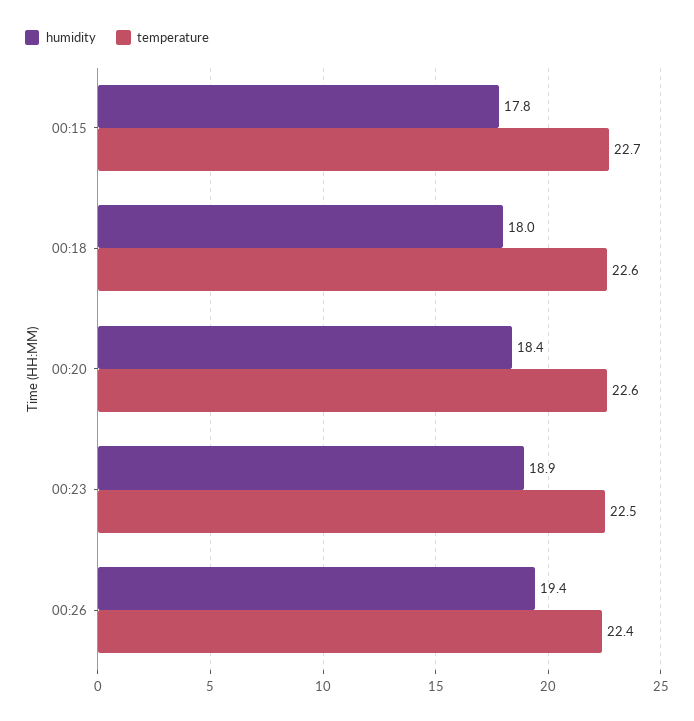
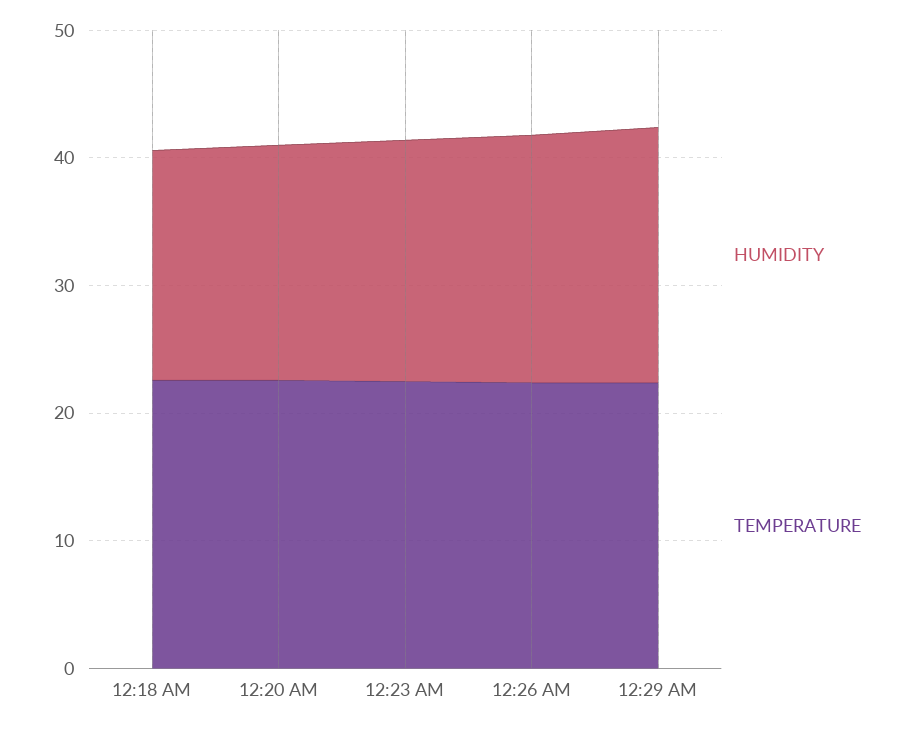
humidity, 00:15: 17.8 -> none
temperature, 00:15: 22.7 -> none
humidity, 12:29 AM: none -> 20
temperature, 12:29 AM: none -> 22

